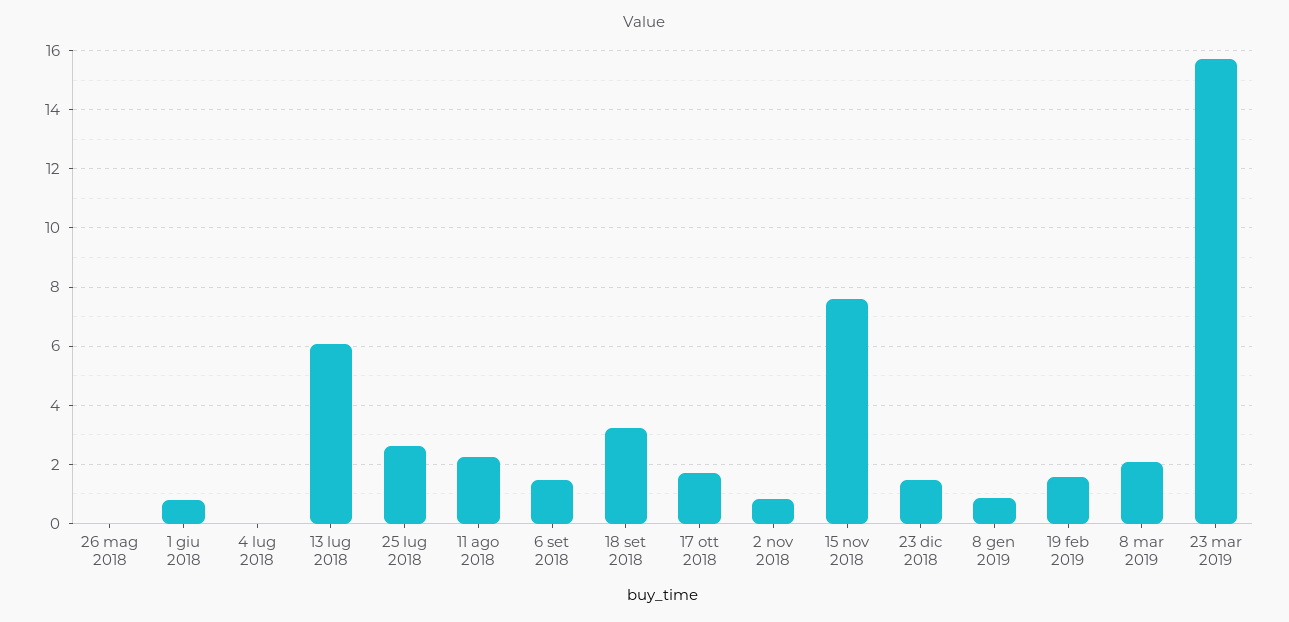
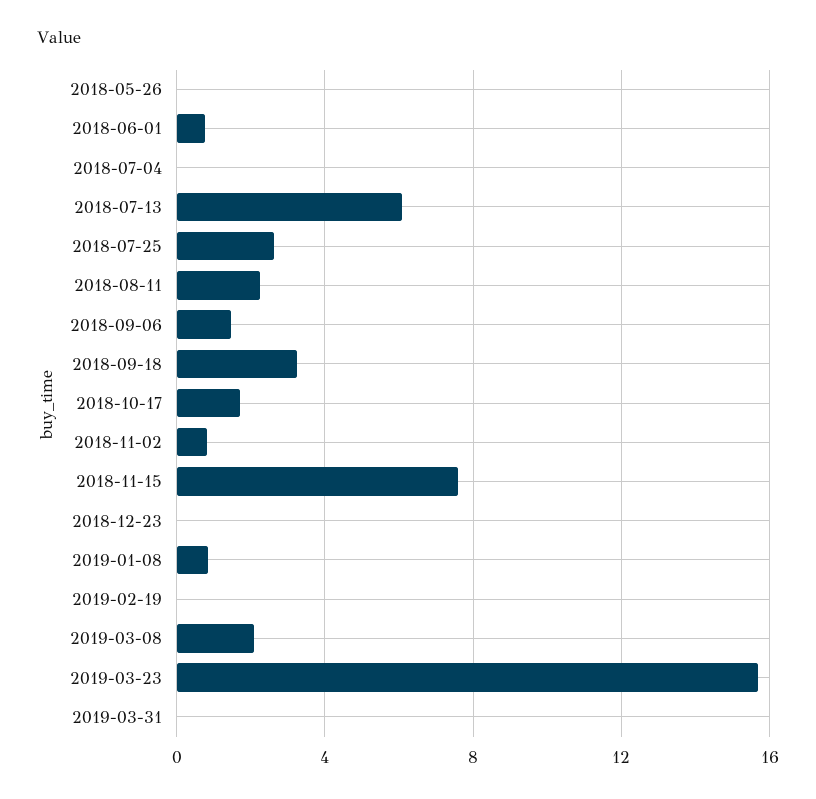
23 dic 2018: 1.5 -> 0
19 feb 2019: 1.5 -> 0
2019-03-31: none -> 0

